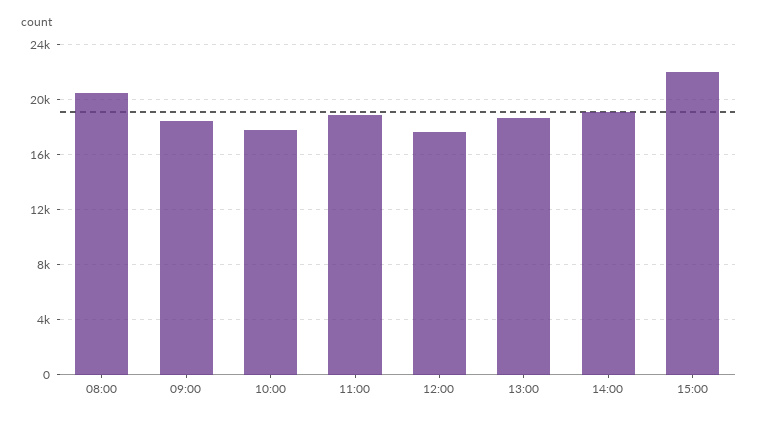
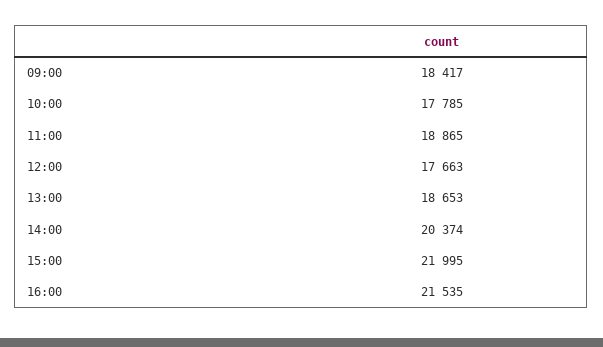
08:00: 20500 -> none
14:00: 19000 -> 20374
16:00: none -> 21535

